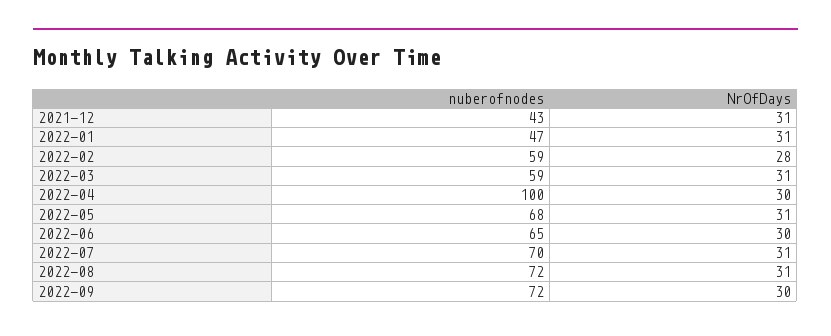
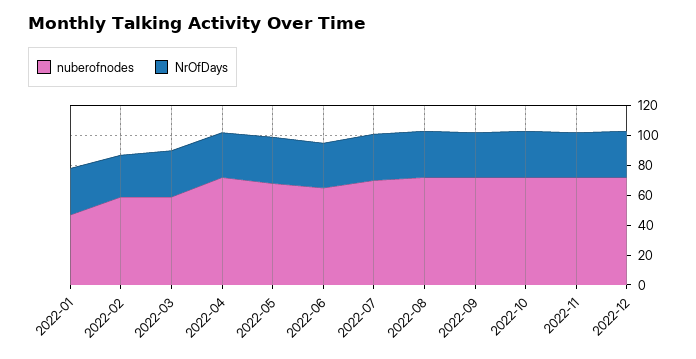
nuberofnodes, 2021-12: 43 -> none
NrOfDays, 2021-12: 31 -> none
nuberofnodes, 2022-04: 100 -> 70
nuberofnodes, 2022-10: none -> 70
NrOfDays, 2022-10: none -> 30
nuberofnodes, 2022-11: none -> 70
NrOfDays, 2022-11: none -> 30
nuberofnodes, 2022-12: none -> 70
NrOfDays, 2022-12: none -> 30

